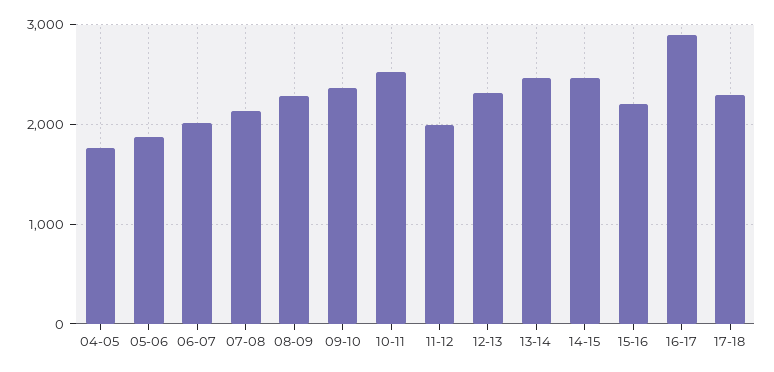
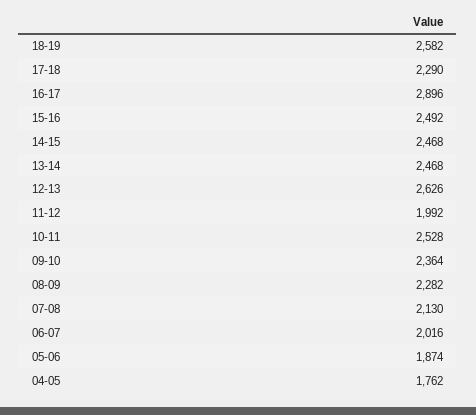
12-13: 2300 -> 2626
15-16: 2200 -> 2492
18-19: none -> 2582

